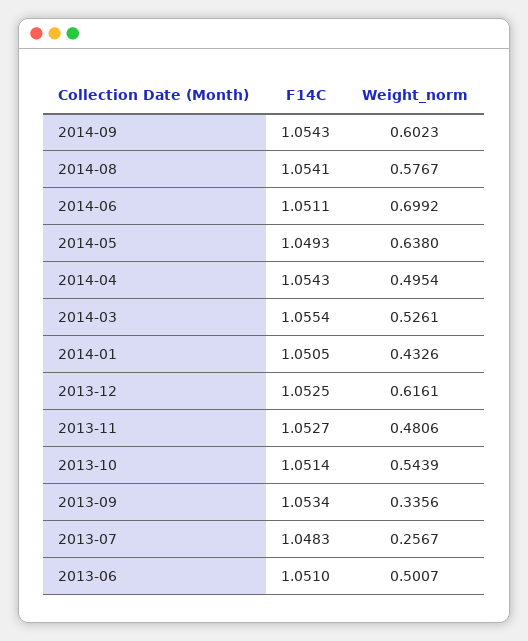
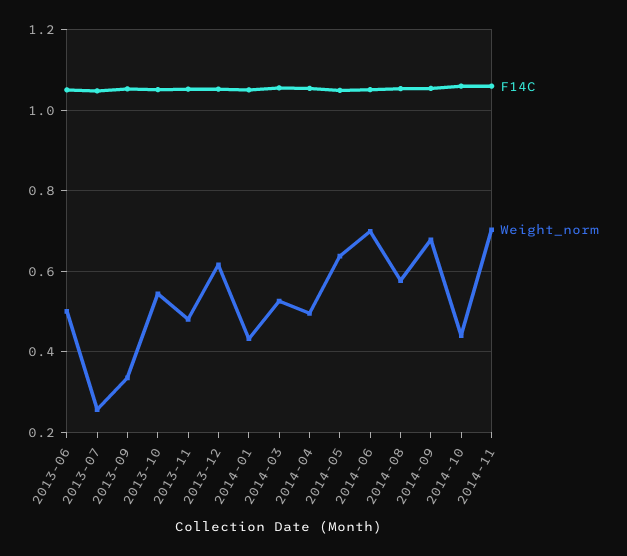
Weight_norm, 2014-09: 0.6023 -> 0.68
F14C, 2014-10: none -> 1.06
Weight_norm, 2014-10: none -> 0.44
F14C, 2014-11: none -> 1.06
Weight_norm, 2014-11: none -> 0.7

